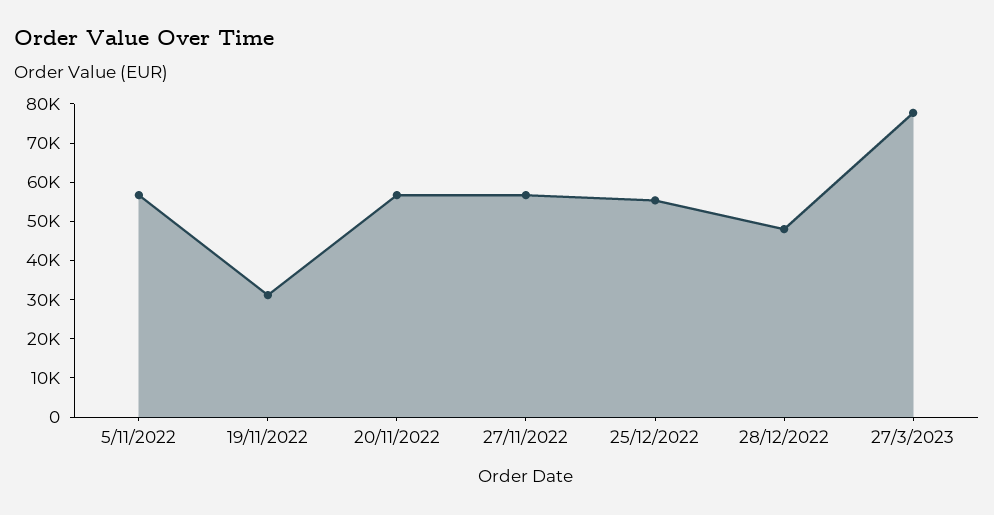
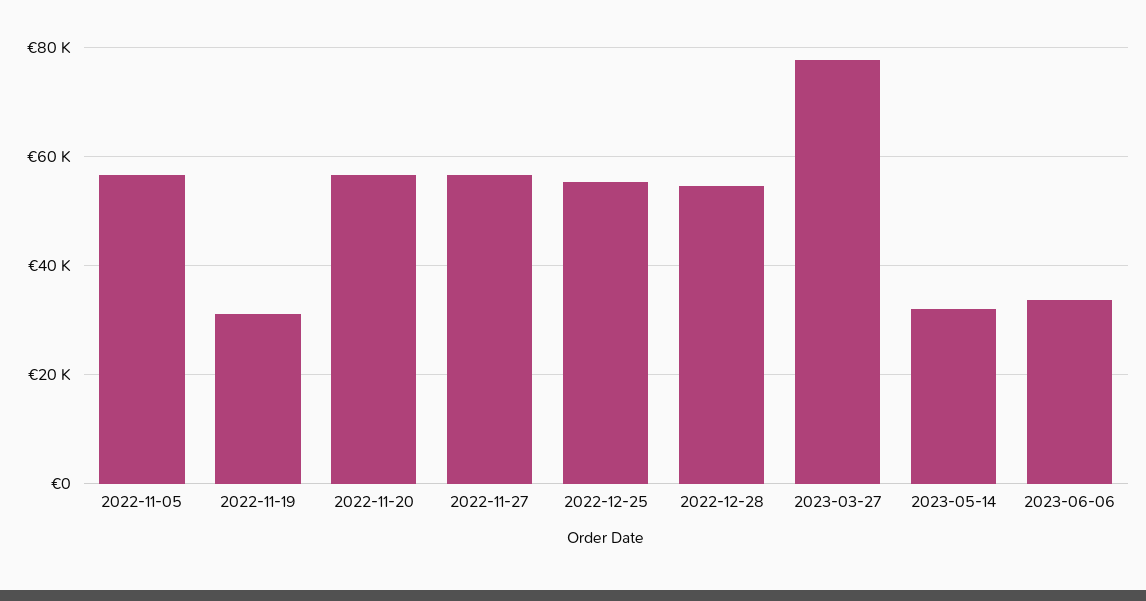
28/12/2022: 47500 -> 54000
2023-05-14: none -> 32000
2023-06-06: none -> 34000

